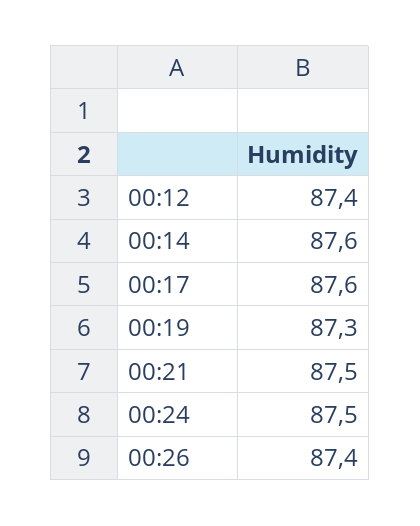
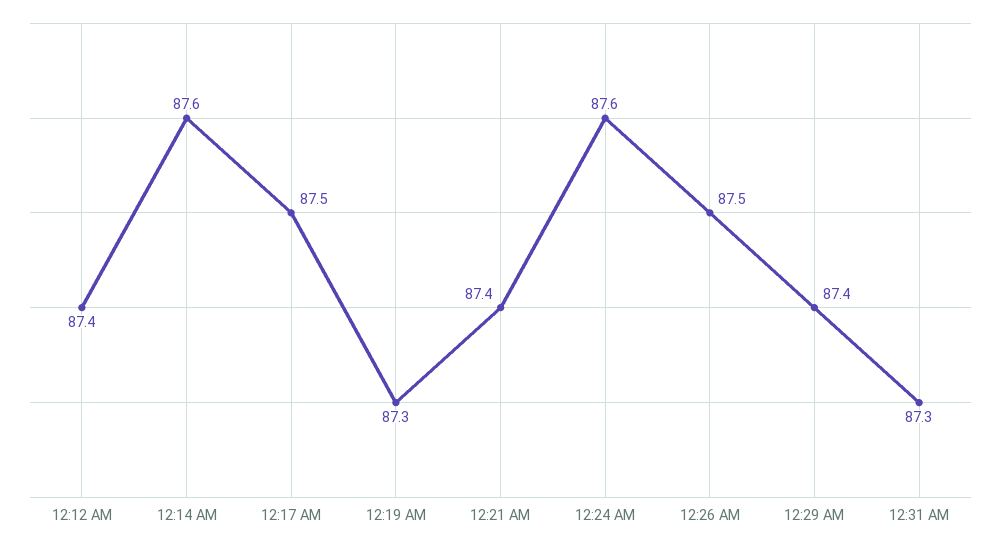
00:17: 87.6 -> 87.5
00:21: 87.5 -> 87.4
00:24: 87.5 -> 87.6
00:26: 87.4 -> 87.5
12:29 AM: none -> 87.4
12:31 AM: none -> 87.3

